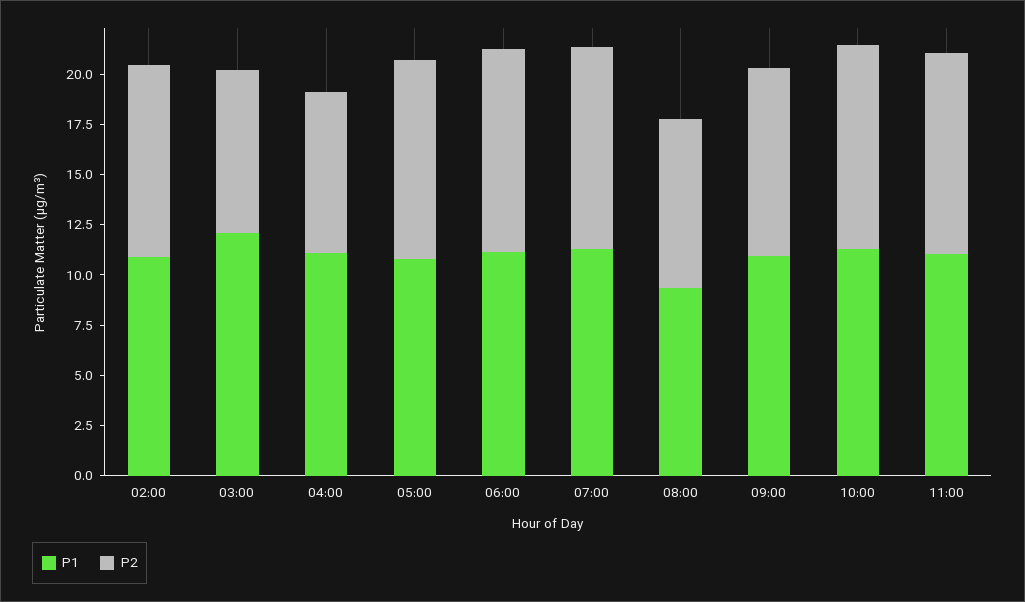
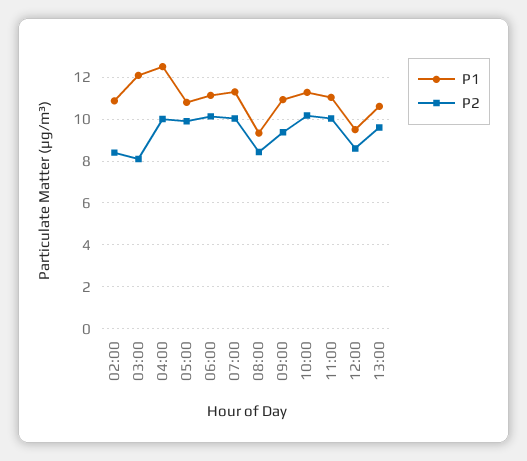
P2, 02:00: 9.5 -> 8.5
P1, 04:00: 11 -> 12.5
P2, 04:00: 8 -> 10
P1, 12:00: none -> 9.5
P2, 12:00: none -> 8.5
P1, 13:00: none -> 10.5
P2, 13:00: none -> 9.5

